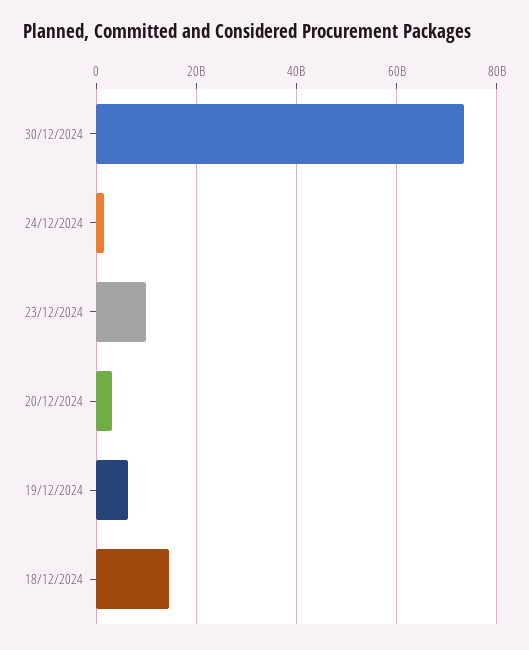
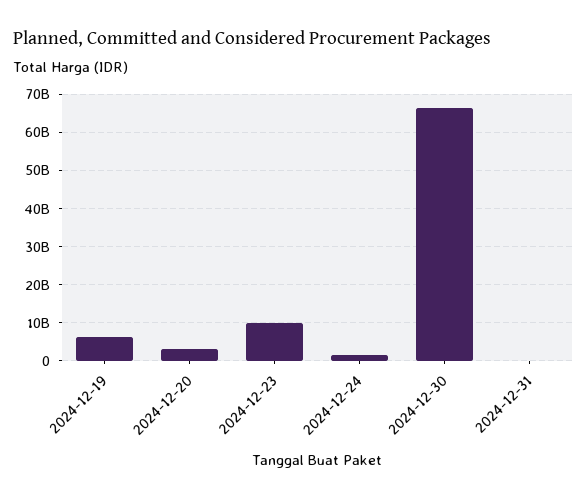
30/12/2024: 74000000000 -> 66000000000
18/12/2024: 14000000000 -> none
2024-12-31: none -> 0

